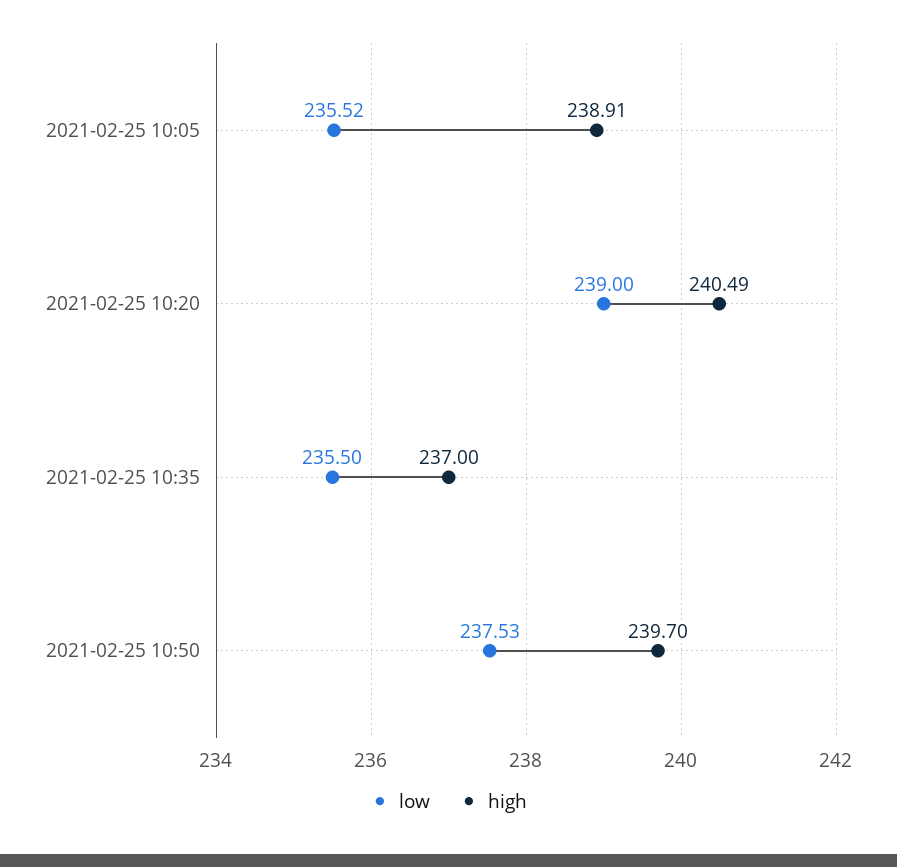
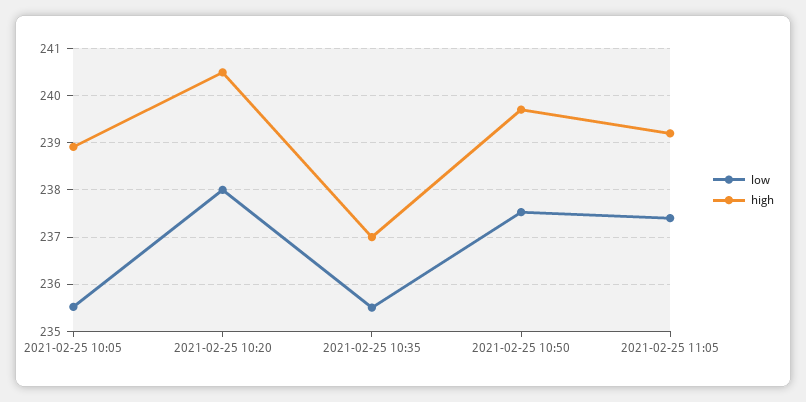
low, 2021-02-25 10:20: 239 -> 238
low, 2021-02-25 11:05: none -> 237.4
high, 2021-02-25 11:05: none -> 239.2

